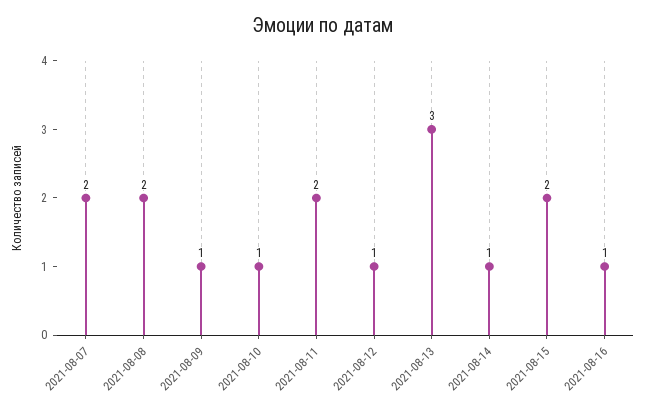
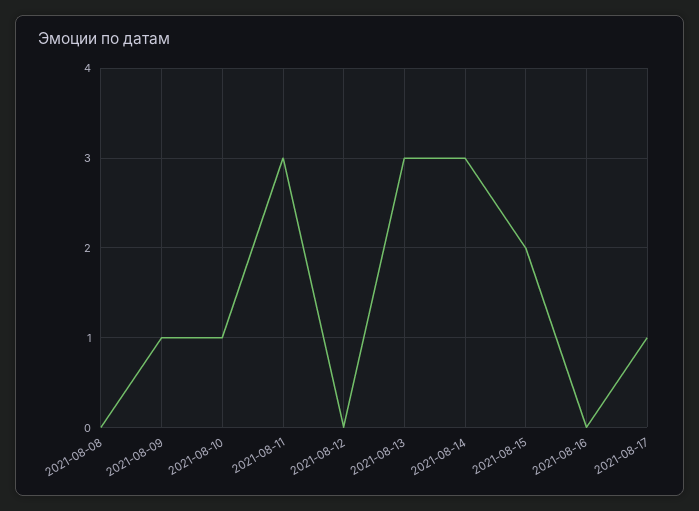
2021-08-07: 2 -> none
2021-08-08: 2 -> 0
2021-08-11: 2 -> 3
2021-08-12: 1 -> 0
2021-08-14: 1 -> 3
2021-08-16: 1 -> 0
2021-08-17: none -> 1

